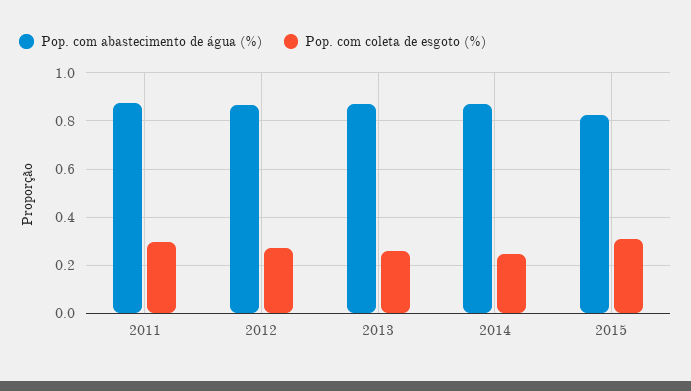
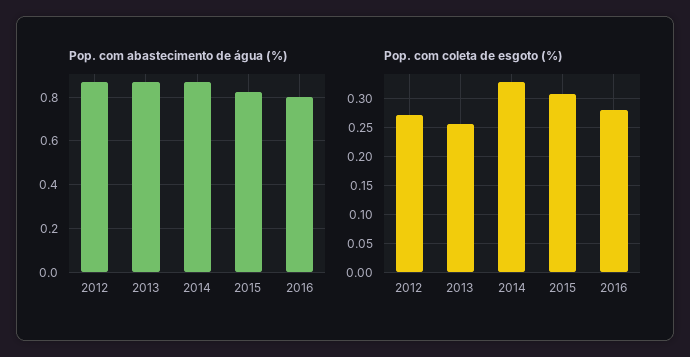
Pop. com abastecimento de água (%), 2011: 0.875 -> none
Pop. com coleta de esgoto (%), 2011: 0.3 -> none
Pop. com coleta de esgoto (%), 2014: 0.25 -> 0.325
Pop. com abastecimento de água (%), 2016: none -> 0.8
Pop. com coleta de esgoto (%), 2016: none -> 0.275

